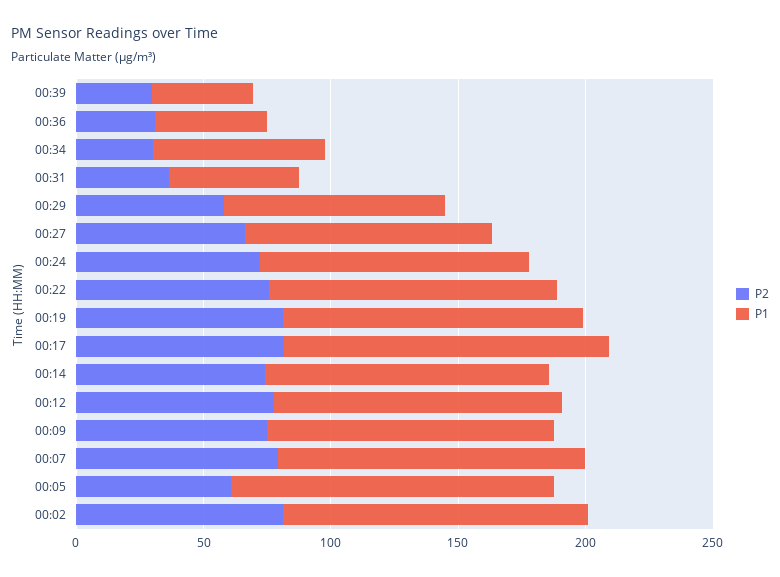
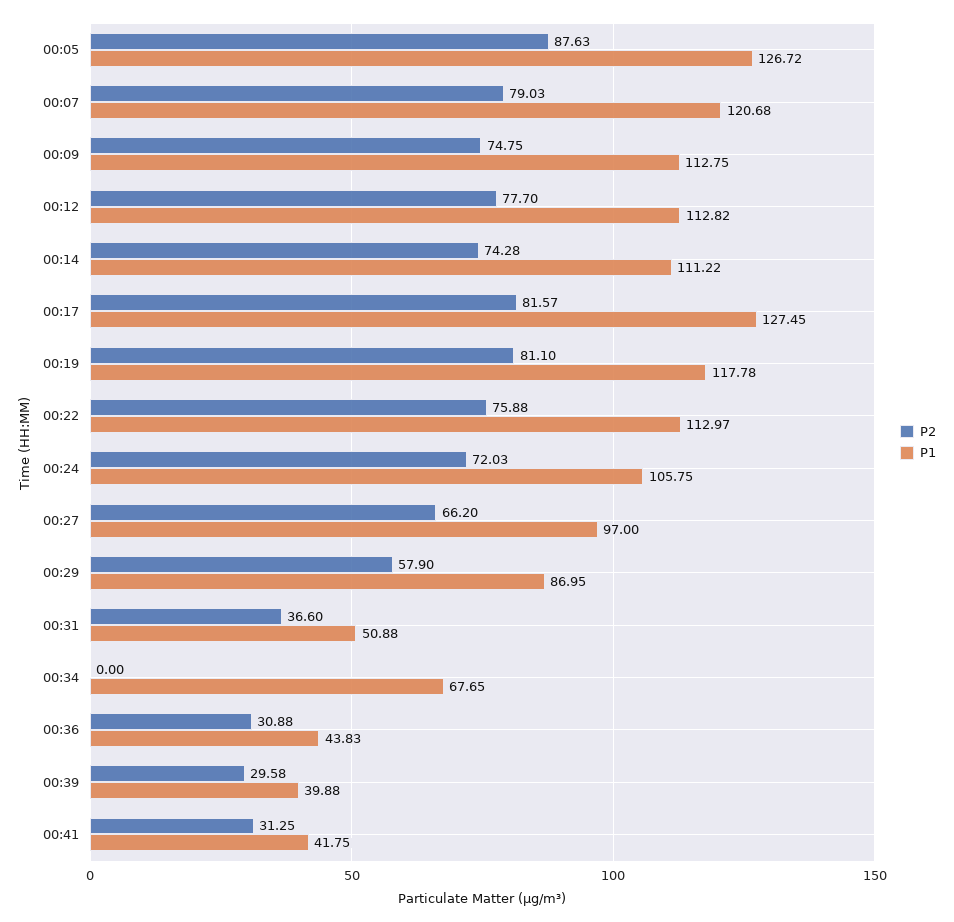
P2, 00:34: 30 -> 0
P2, 00:05: 60 -> 87.63
P2, 00:02: 80 -> none
P1, 00:02: 120 -> none
P2, 00:41: none -> 31.25
P1, 00:41: none -> 41.75

